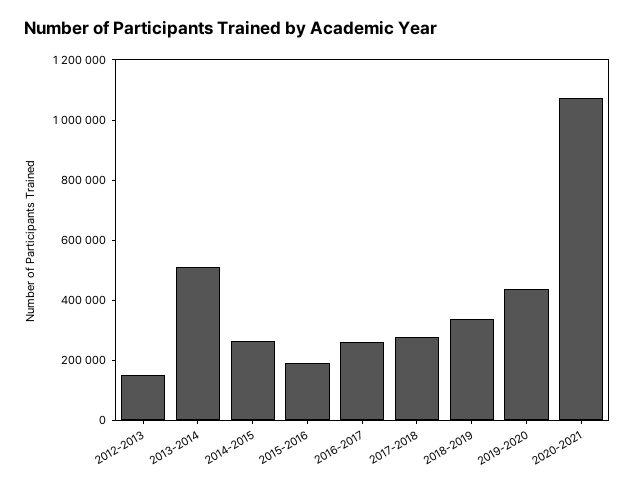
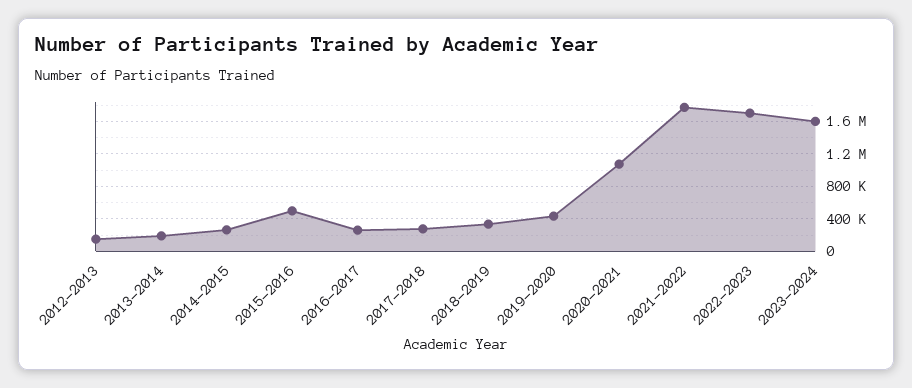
2013-2014: 500000 -> 200000
2015-2016: 200000 -> 500000
2021-2022: none -> 1800000
2022-2023: none -> 1700000
2023-2024: none -> 1600000

